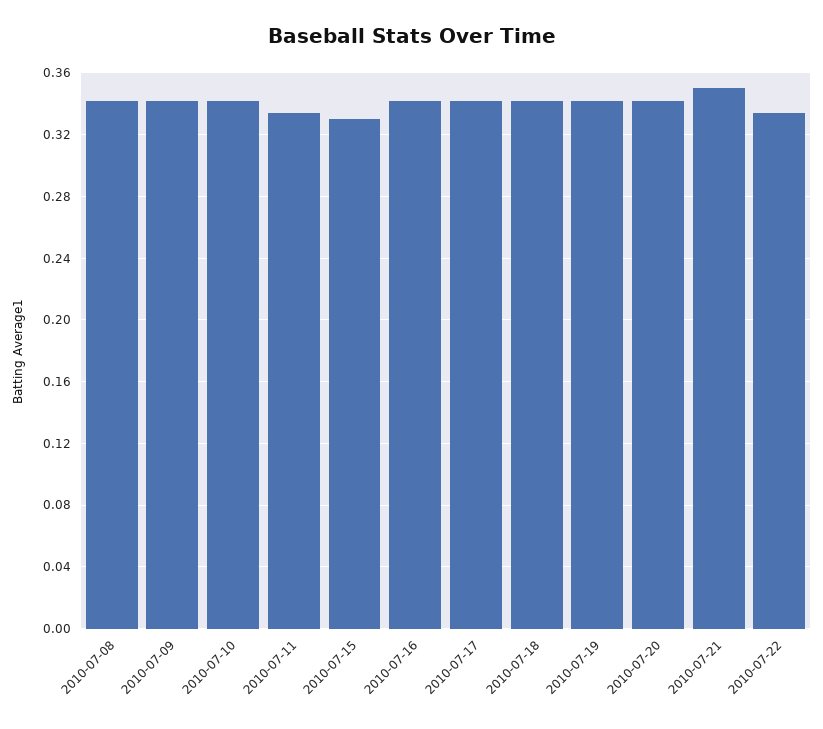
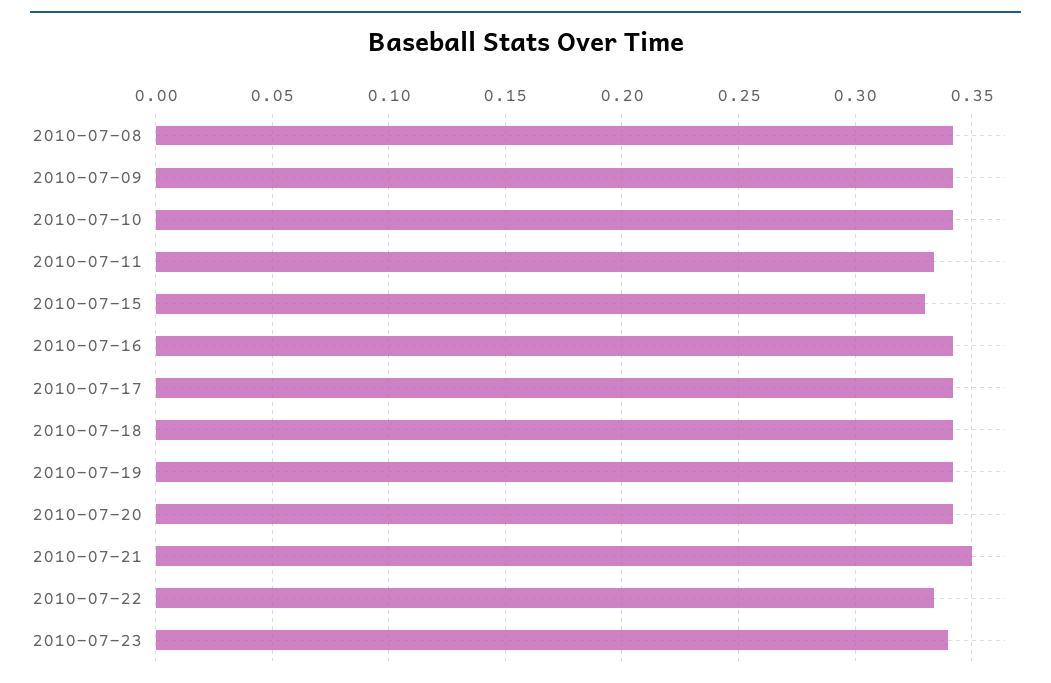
2010-07-23: none -> 0.34

